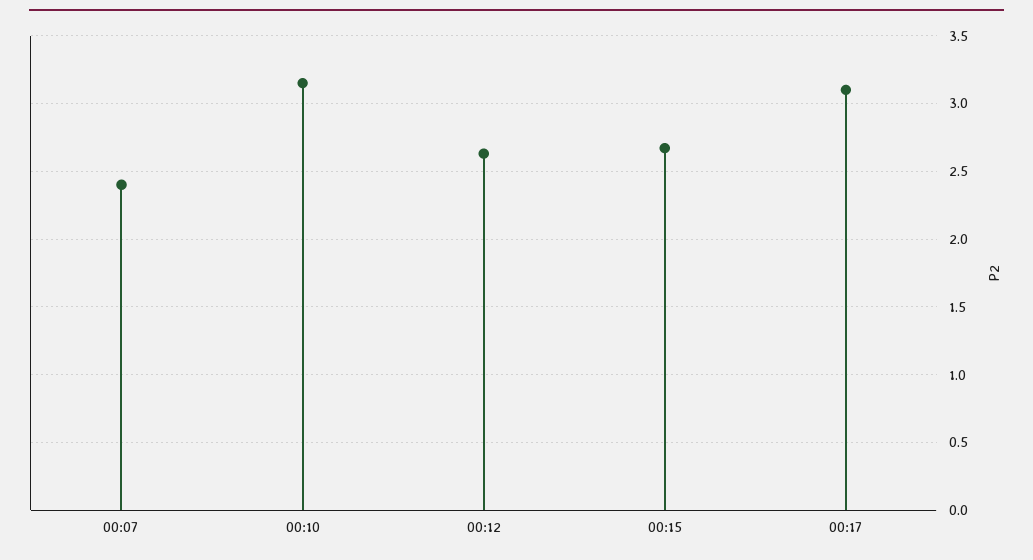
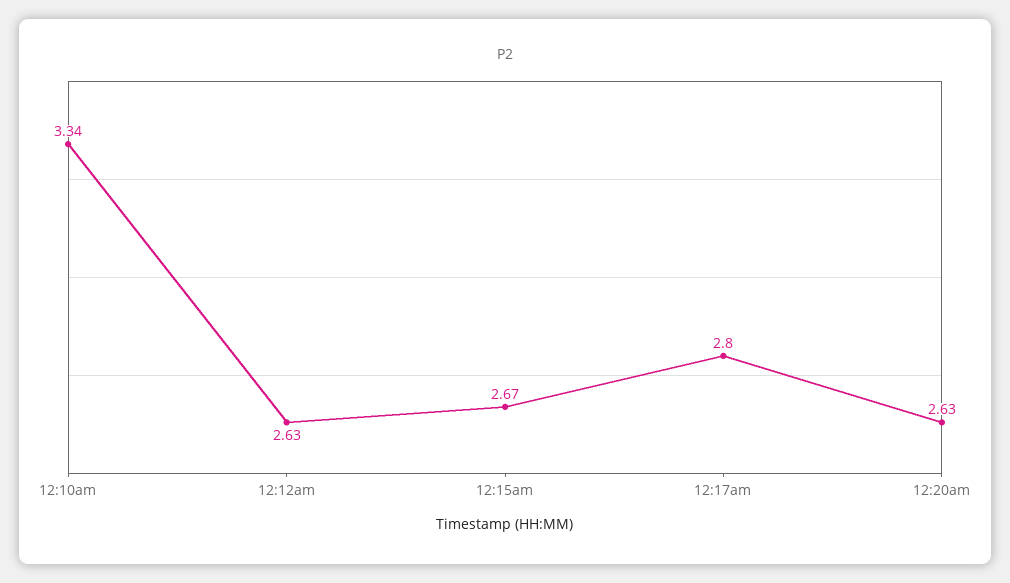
00:07: 2.4 -> none
00:10: 3.15 -> 3.34
00:17: 3.1 -> 2.8
12:20am: none -> 2.63

